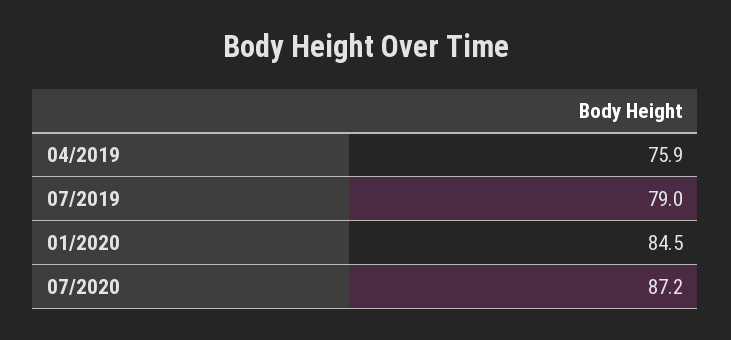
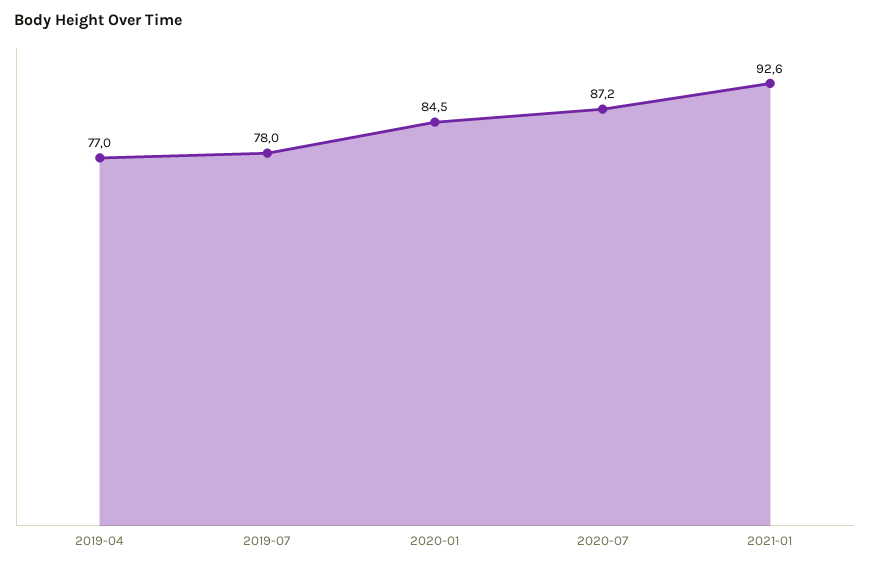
04/2019: 75.9 -> 77
07/2019: 79 -> 78
2021-01: none -> 92.6

